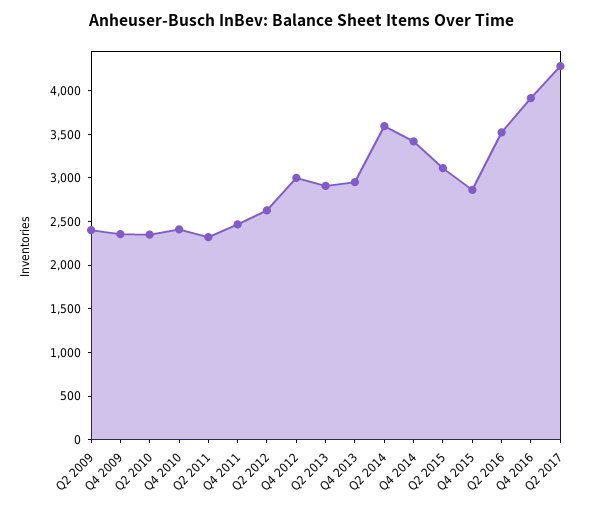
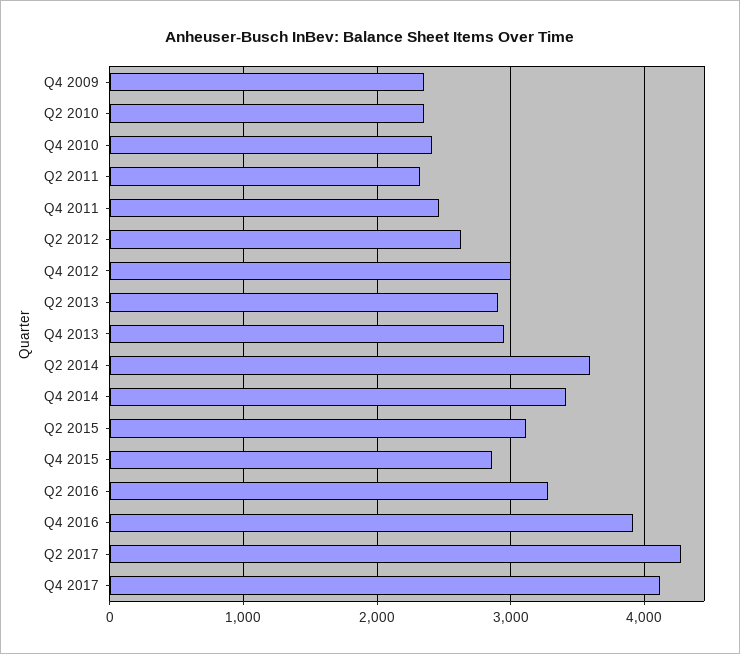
Q2 2009: 2400 -> none
Q2 2016: 3500 -> 3300
Q4 2017: none -> 4100

